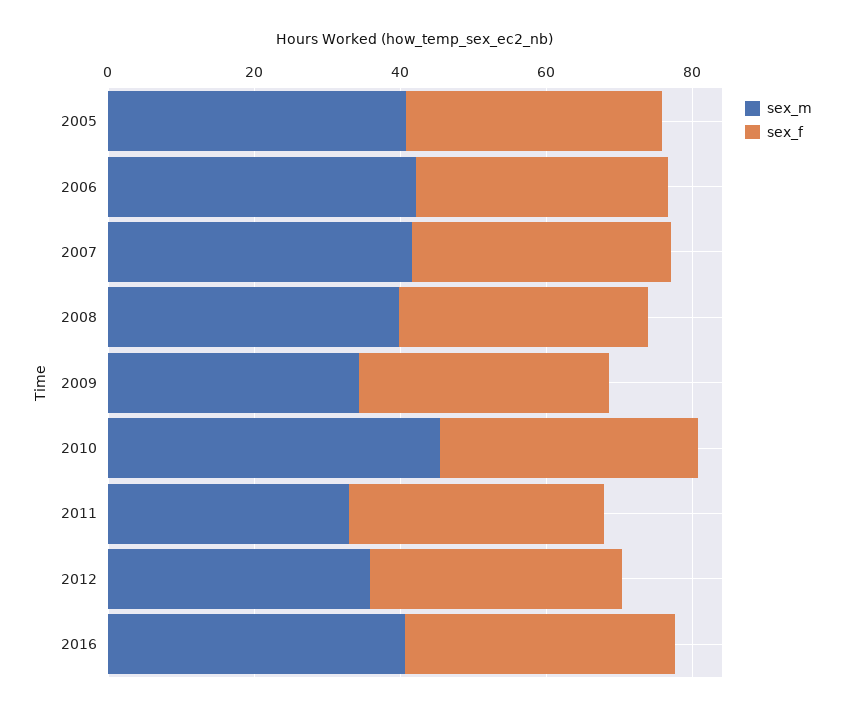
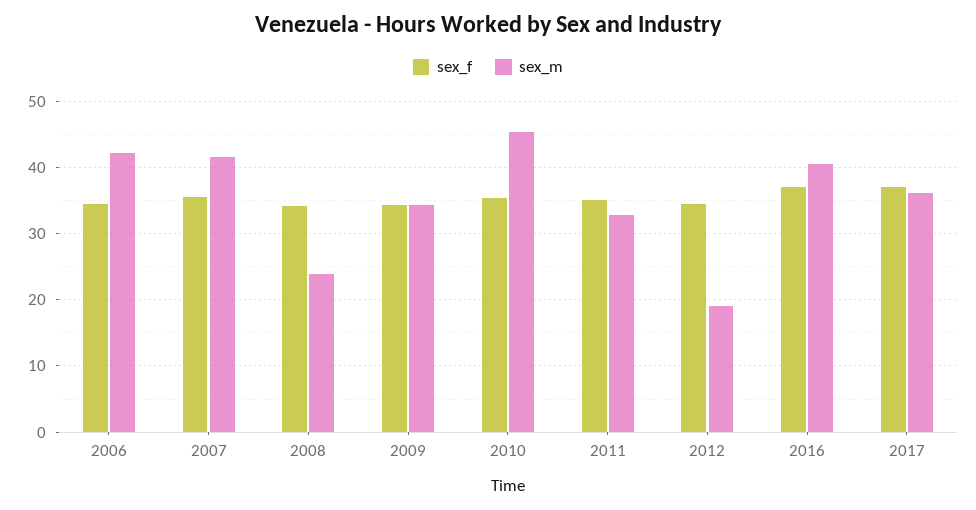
sex_m, 2005: 40 -> none
sex_f, 2005: 35 -> none
sex_m, 2008: 40 -> 24
sex_m, 2012: 35 -> 19
sex_f, 2017: none -> 37
sex_m, 2017: none -> 36

